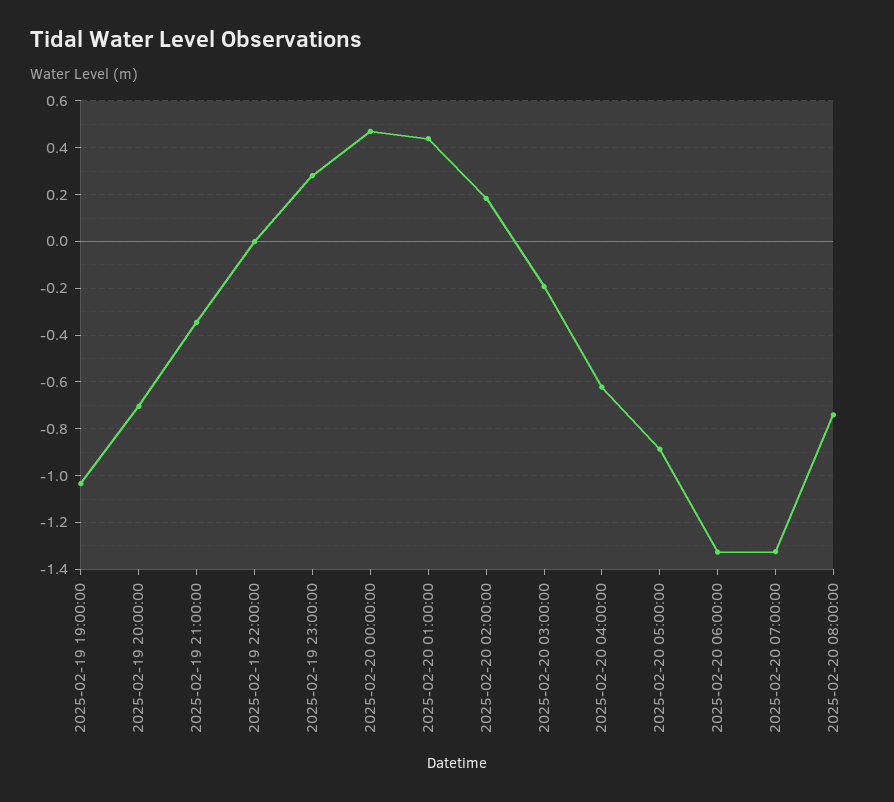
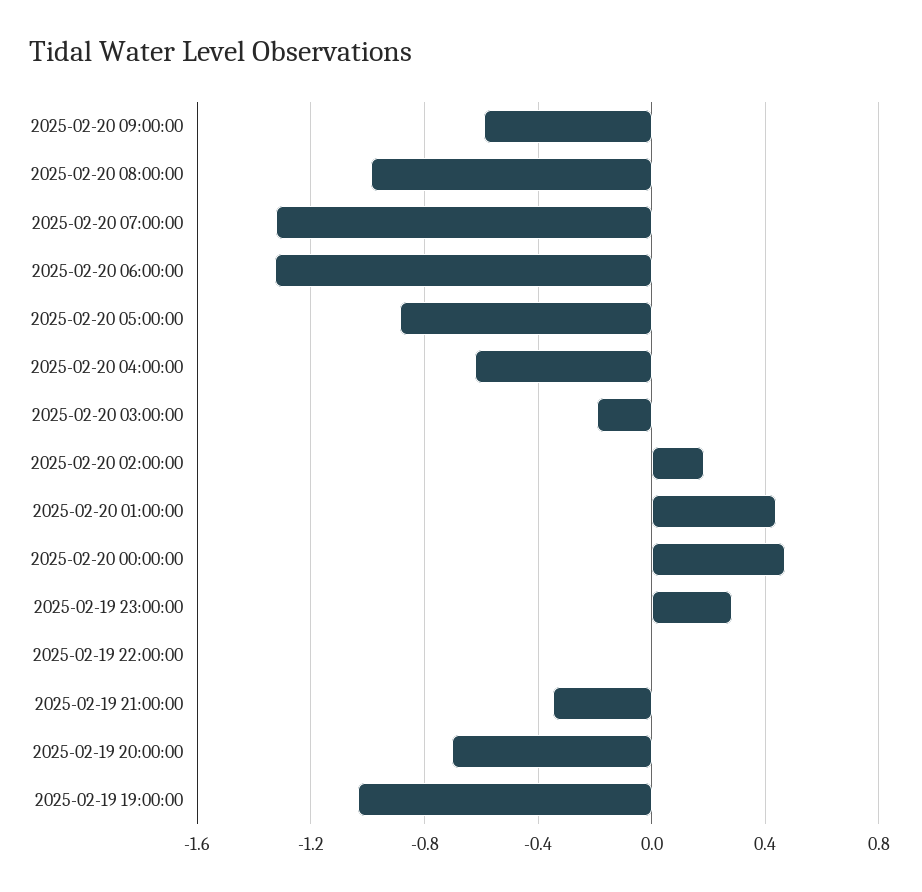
2025-02-20 08:00:00: -0.75 -> -1
2025-02-20 09:00:00: none -> -0.6

